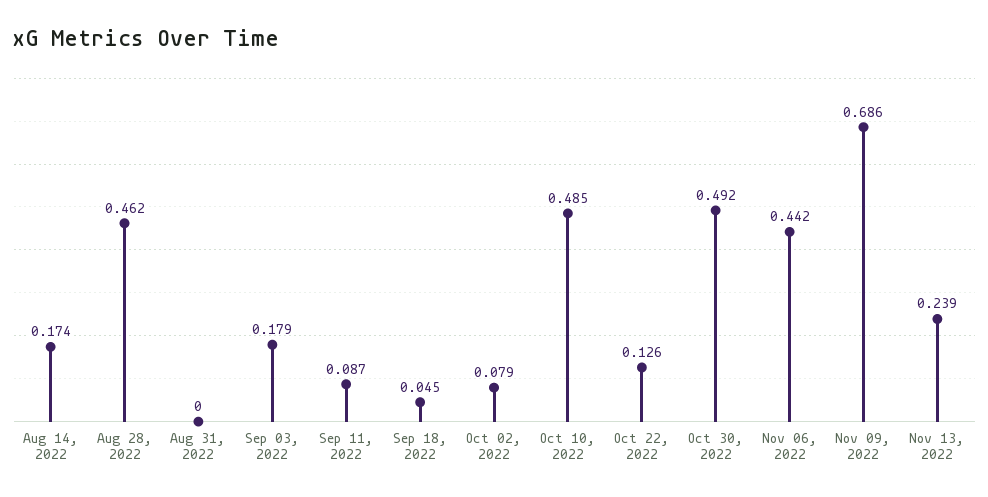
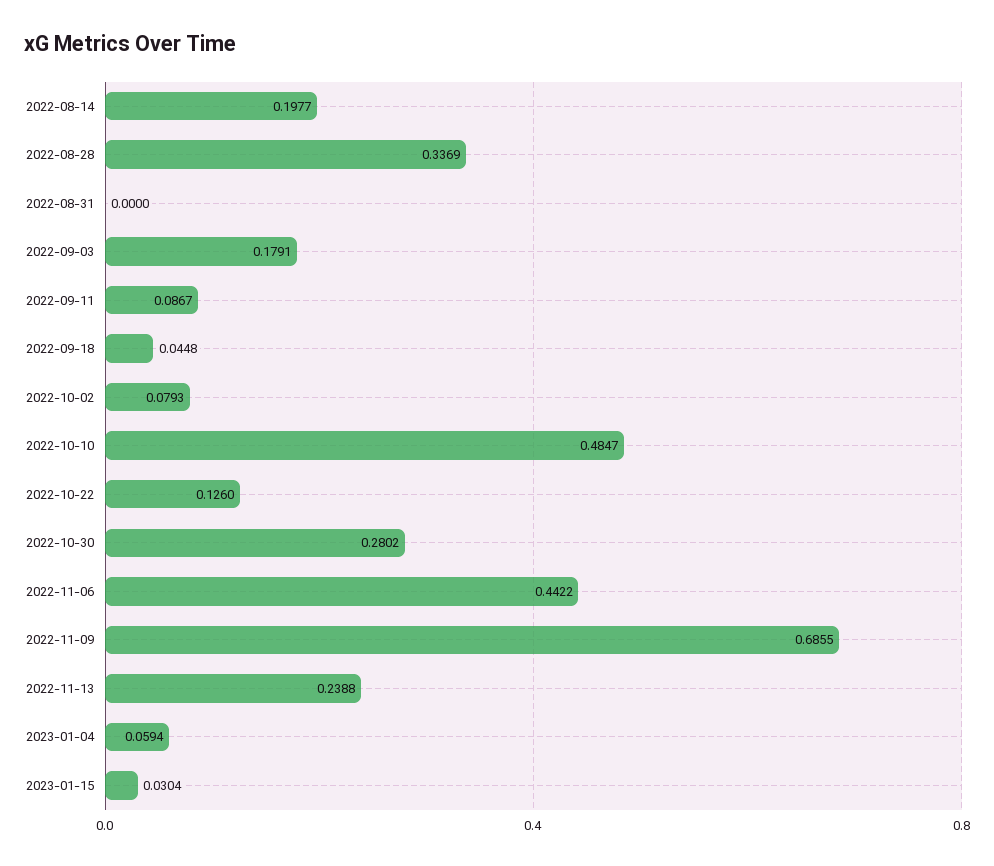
Aug 14, 2022: 0.174 -> 0.1977
Aug 28, 2022: 0.462 -> 0.3369
Oct 30, 2022: 0.492 -> 0.2802
2023-01-04: none -> 0.0594
2023-01-15: none -> 0.0304

